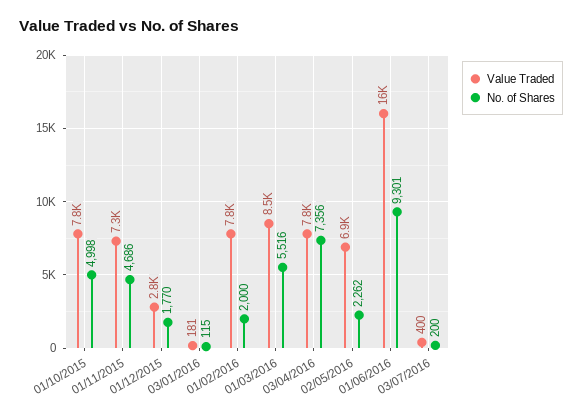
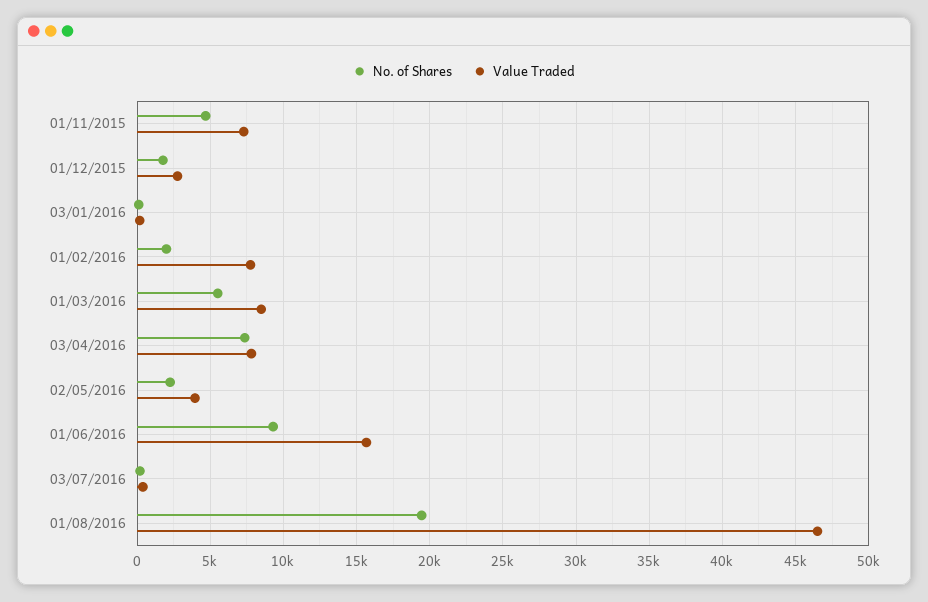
Value Traded, 01/10/2015: 7800 -> none
No. of Shares, 01/10/2015: 4998 -> none
Value Traded, 02/05/2016: 6900 -> 4000
No. of Shares, 01/08/2016: none -> 19500
Value Traded, 01/08/2016: none -> 46500

